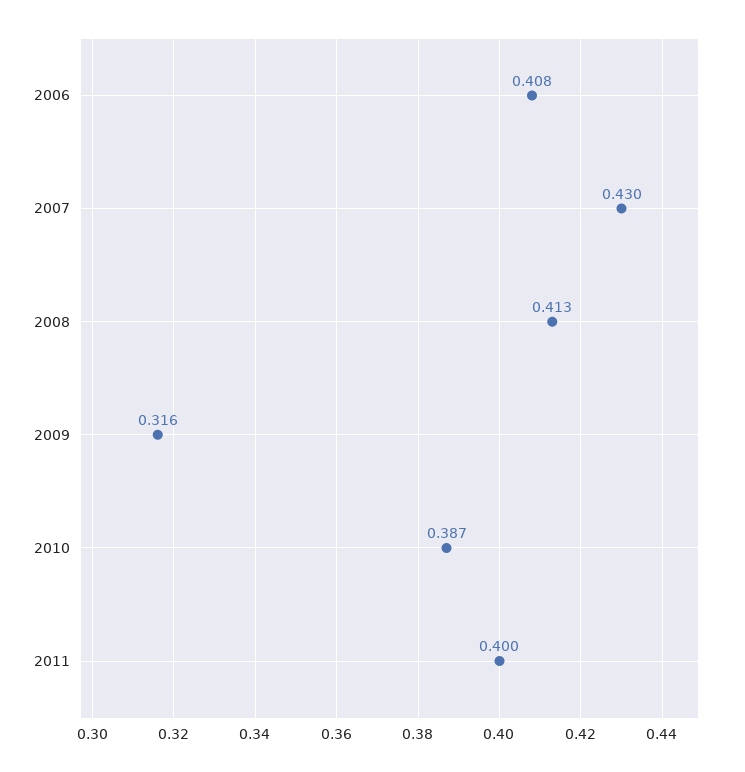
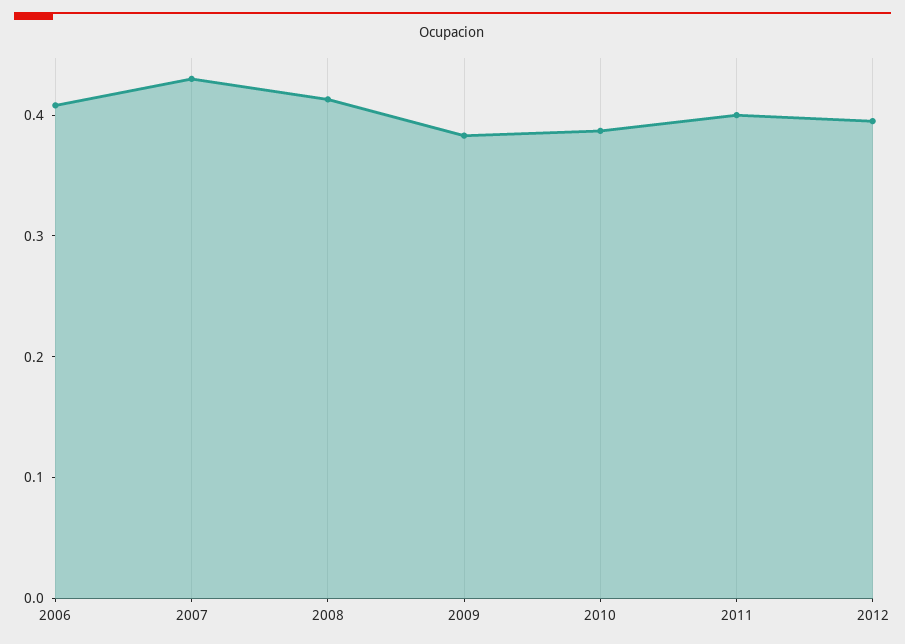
2009: 0.316 -> 0.38
2012: none -> 0.4

